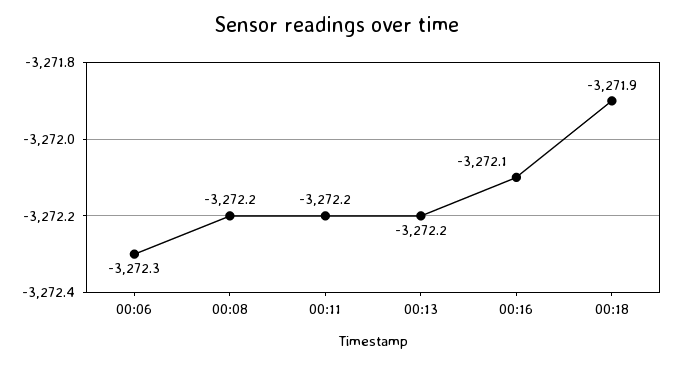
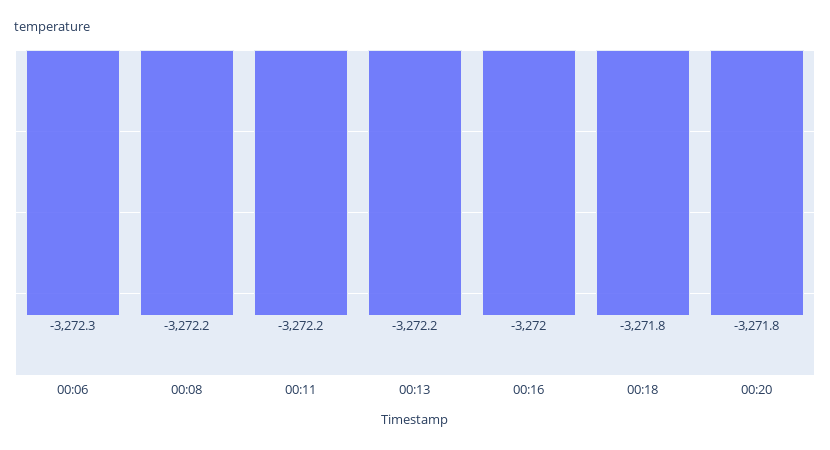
00:16: -3272.1 -> -3272
00:18: -3271.9 -> -3271.8
00:20: none -> -3271.8

